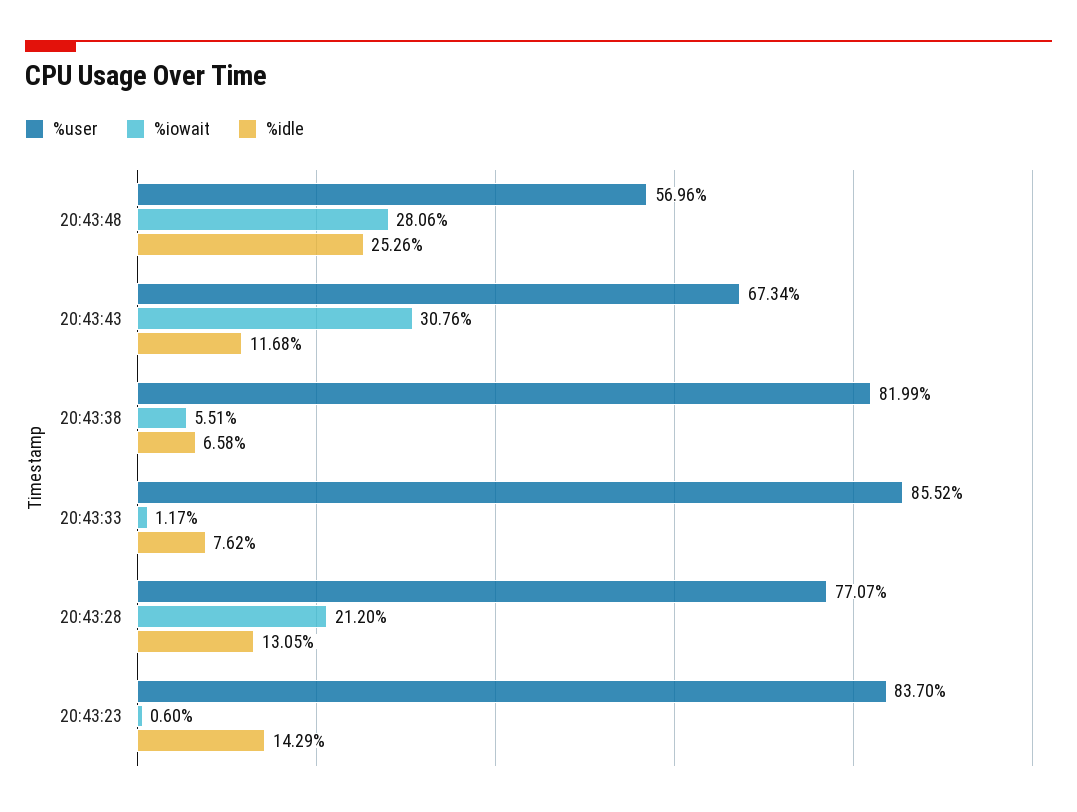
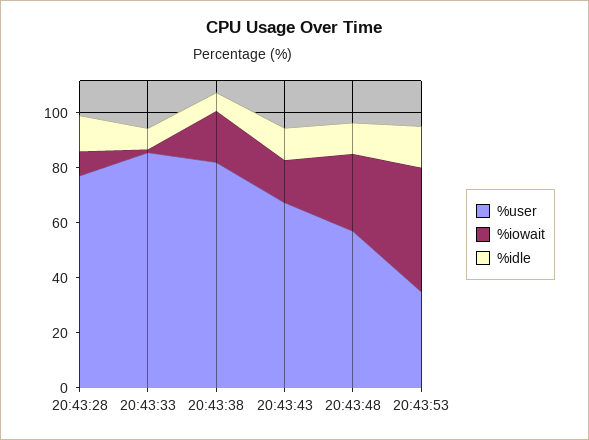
%idle, 20:43:48: 25.26 -> 10
%iowait, 20:43:43: 30.76 -> 15
%iowait, 20:43:38: 5.51 -> 20
%iowait, 20:43:28: 21.2 -> 10
%user, 20:43:23: 83.7 -> none
%iowait, 20:43:23: 0.6 -> none
%idle, 20:43:23: 14.29 -> none
%user, 20:43:53: none -> 35
%iowait, 20:43:53: none -> 45
%idle, 20:43:53: none -> 15

